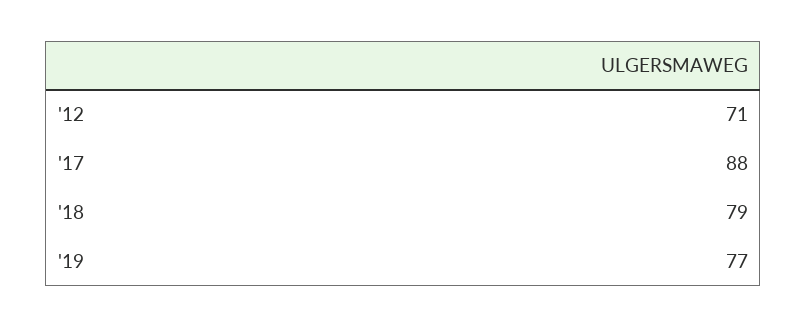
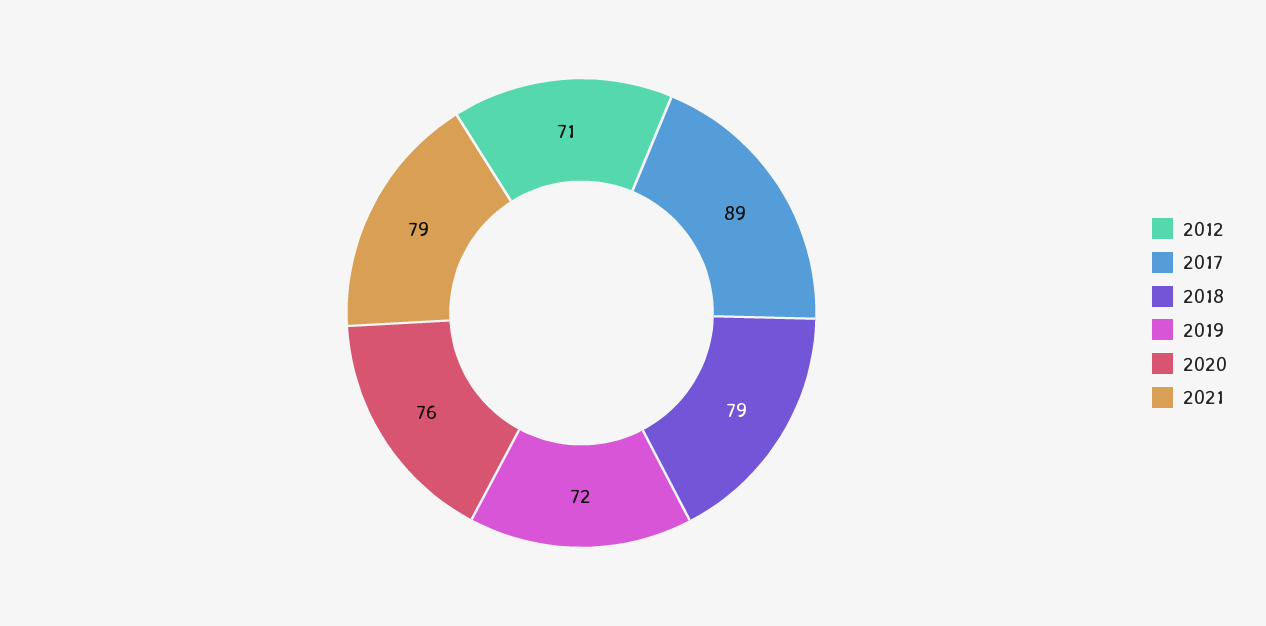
'17: 88 -> 89
'19: 77 -> 72
2020: none -> 76
2021: none -> 79

